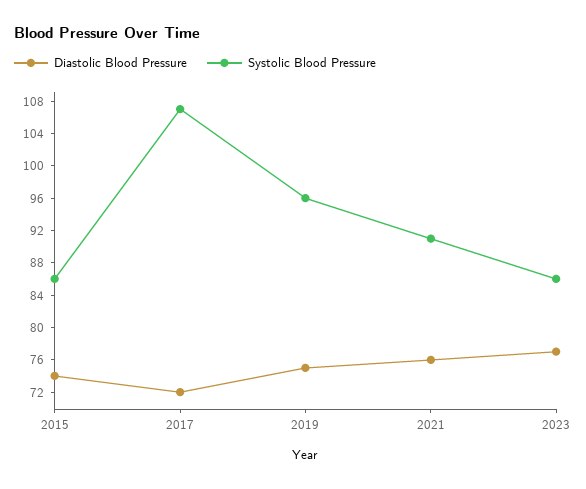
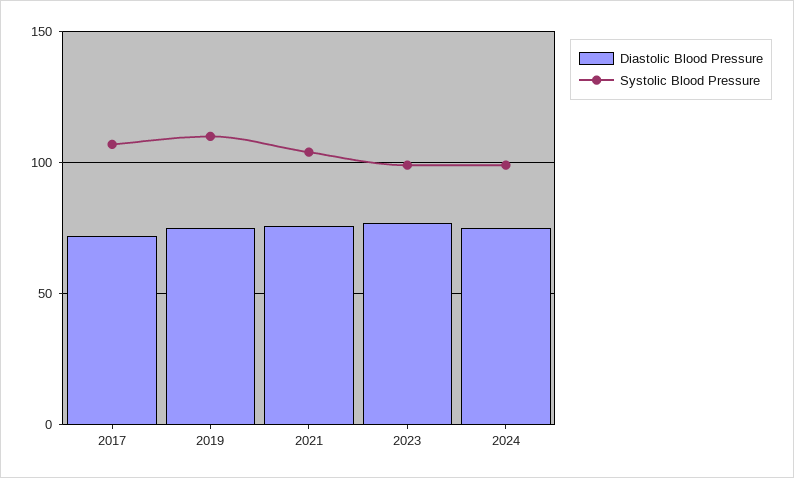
Diastolic Blood Pressure, 2015: 74 -> none
Systolic Blood Pressure, 2015: 86 -> none
Systolic Blood Pressure, 2019: 96 -> 110
Systolic Blood Pressure, 2021: 91 -> 105
Systolic Blood Pressure, 2023: 86 -> 100
Diastolic Blood Pressure, 2024: none -> 75
Systolic Blood Pressure, 2024: none -> 100

